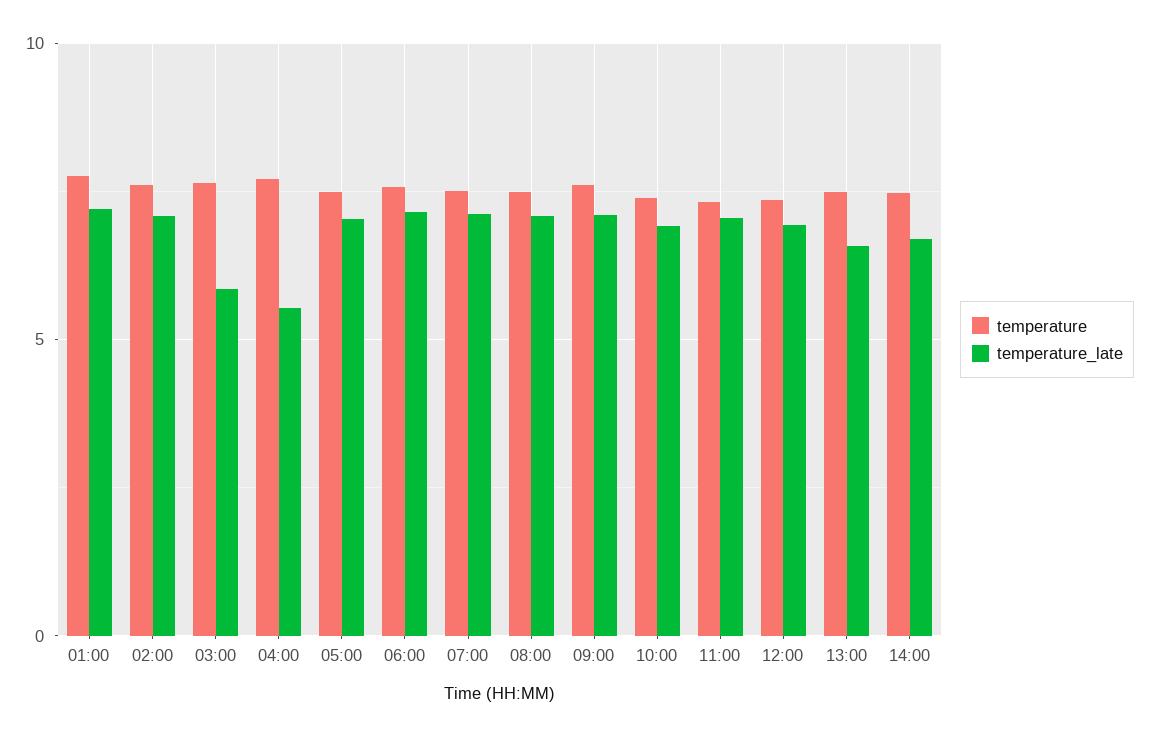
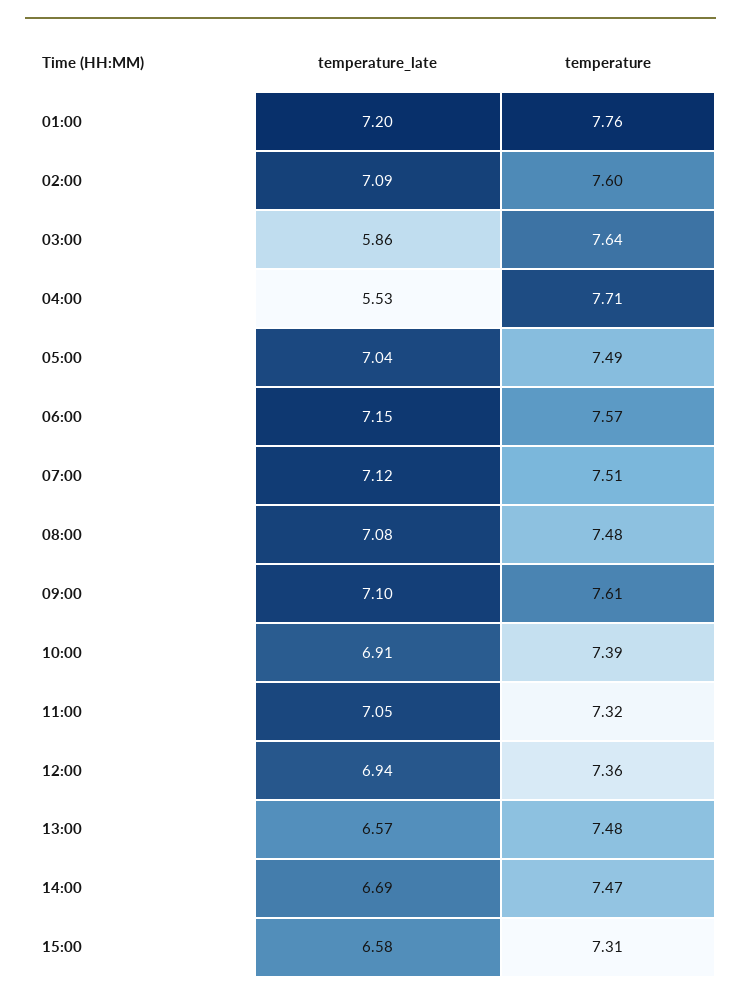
temperature_late, 15:00: none -> 6.58
temperature, 15:00: none -> 7.31

